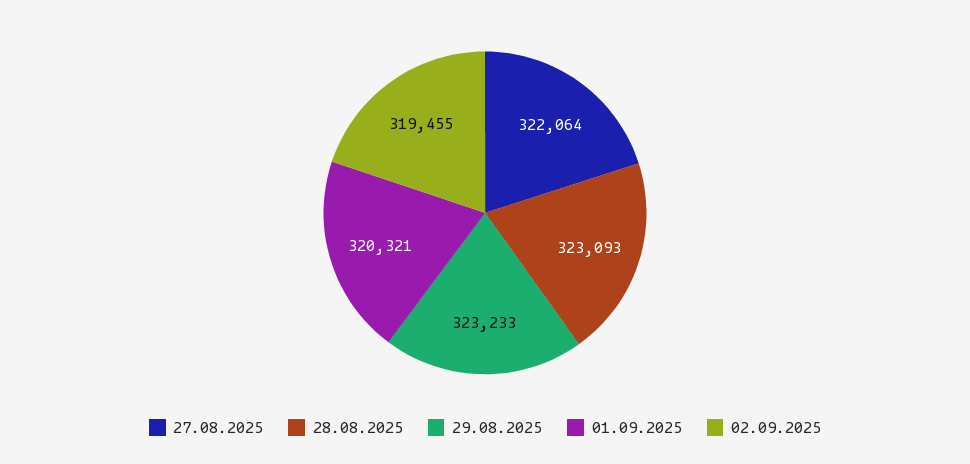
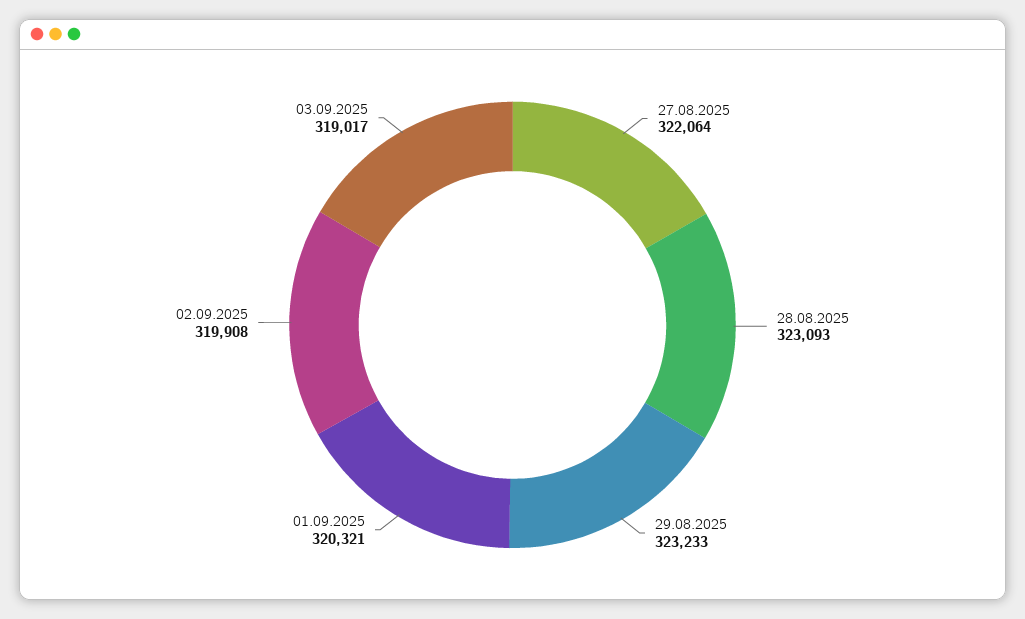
02.09.2025: 319455 -> 319908
03.09.2025: none -> 319017

